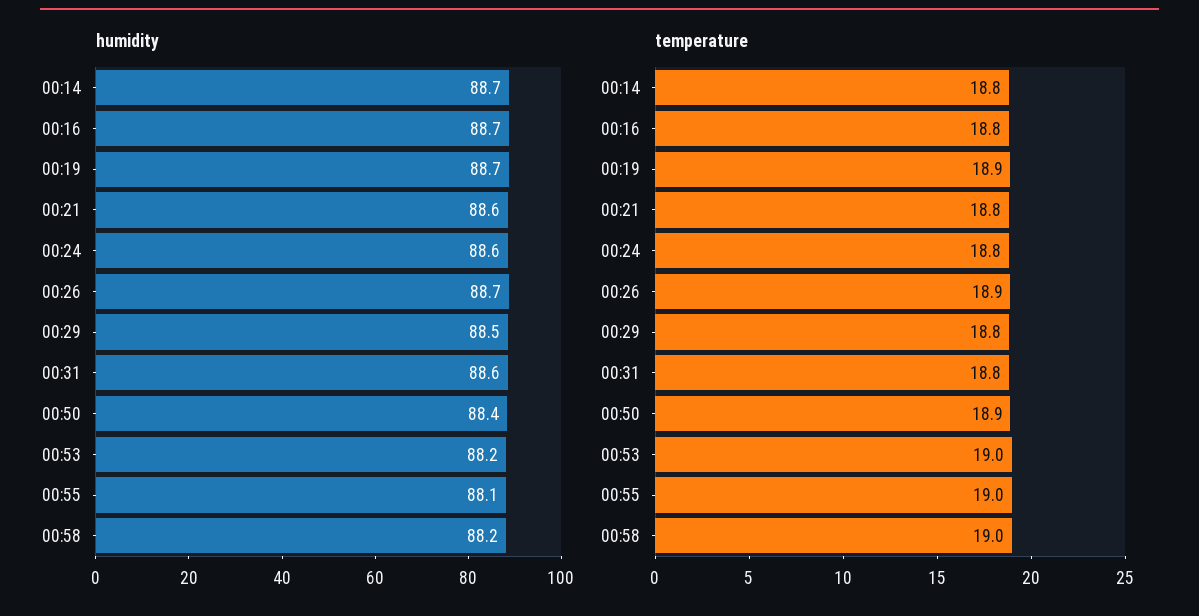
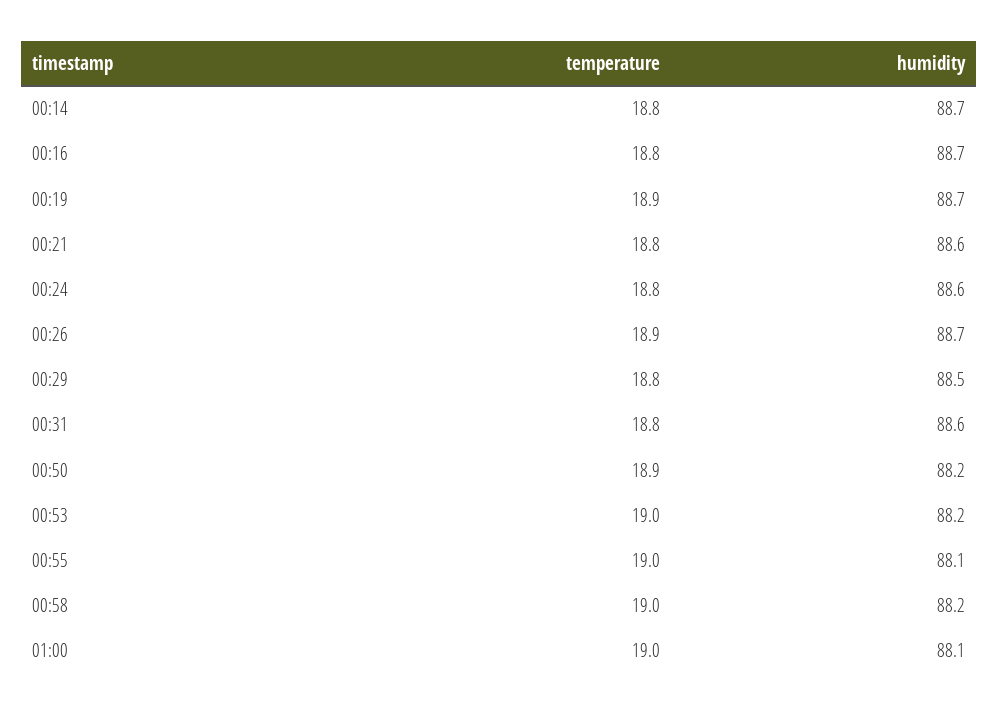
humidity, 00:50: 88.4 -> 88.2
temperature, 01:00: none -> 19
humidity, 01:00: none -> 88.1

